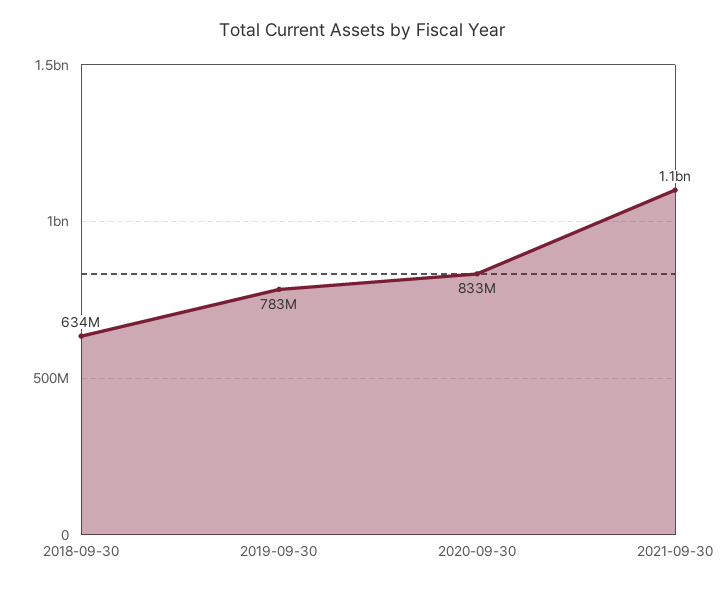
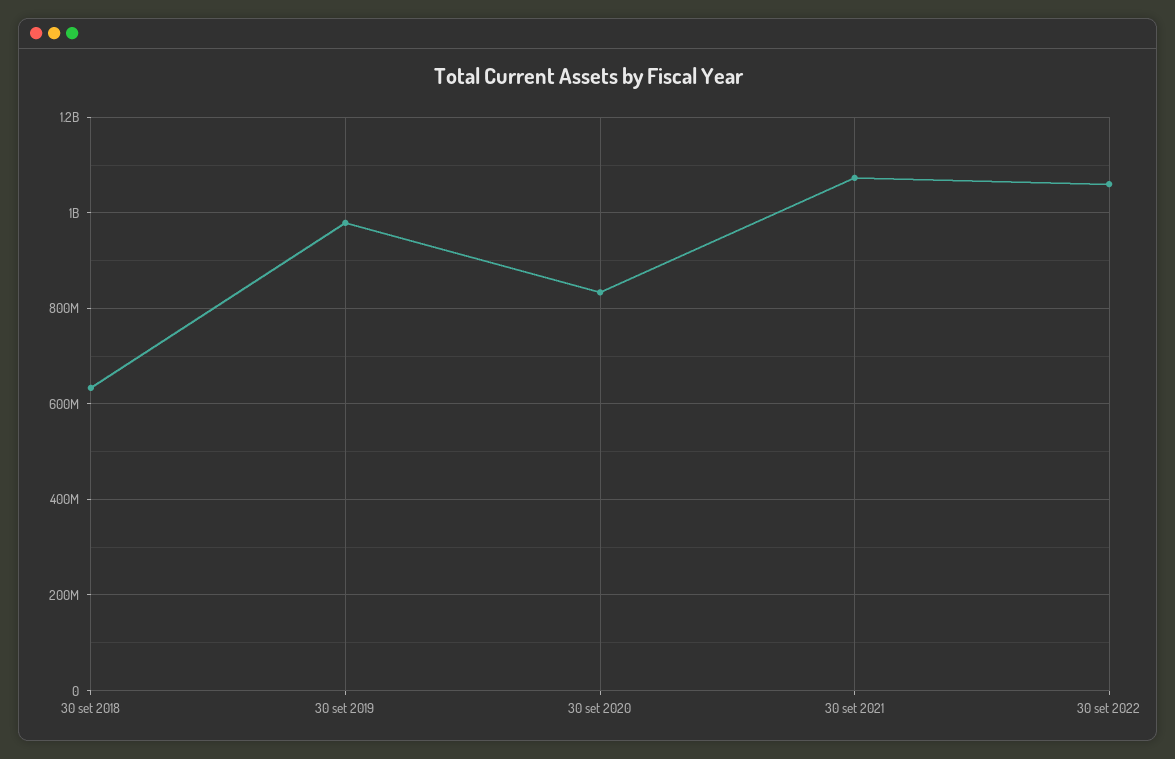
2019-09-30: 783000000 -> 980000000
30 set 2022: none -> 1060000000

